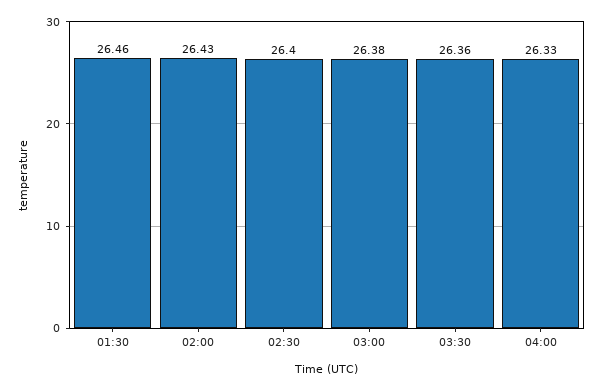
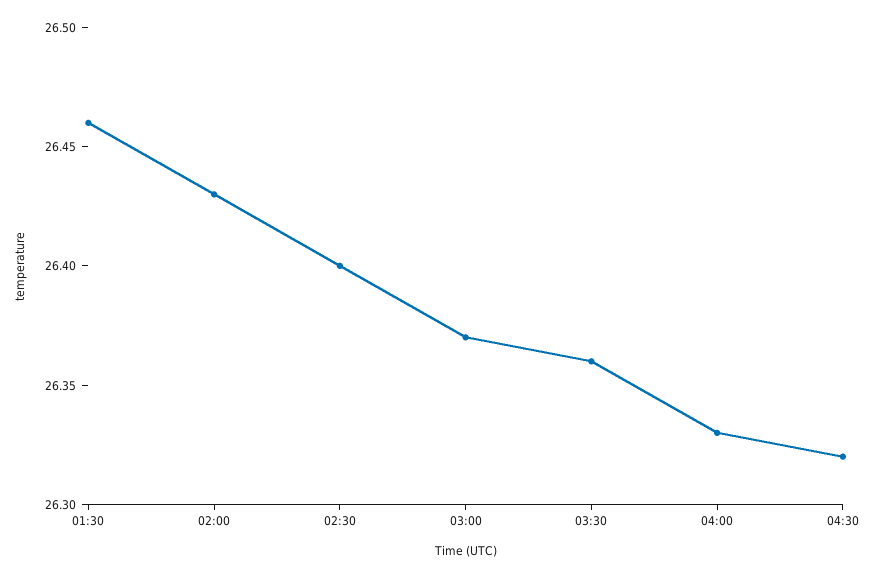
03:00: 26.38 -> 26.37
04:30: none -> 26.32

